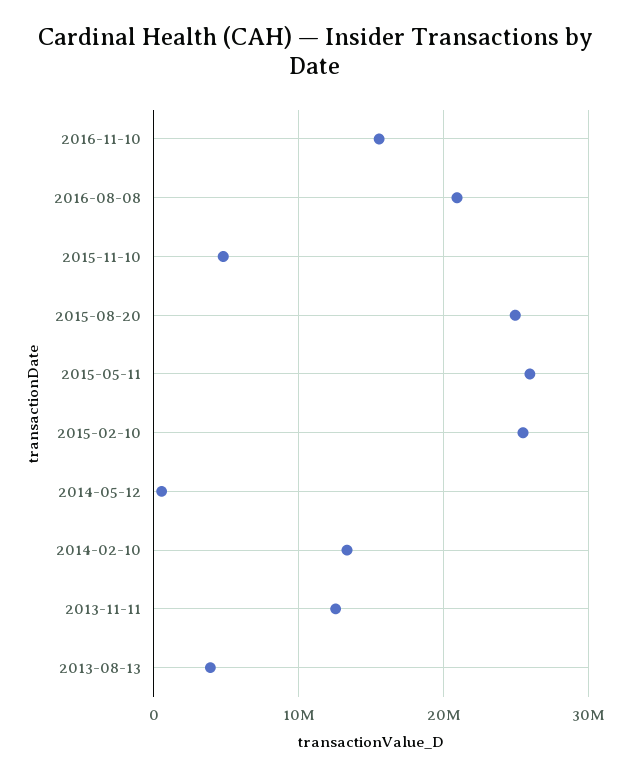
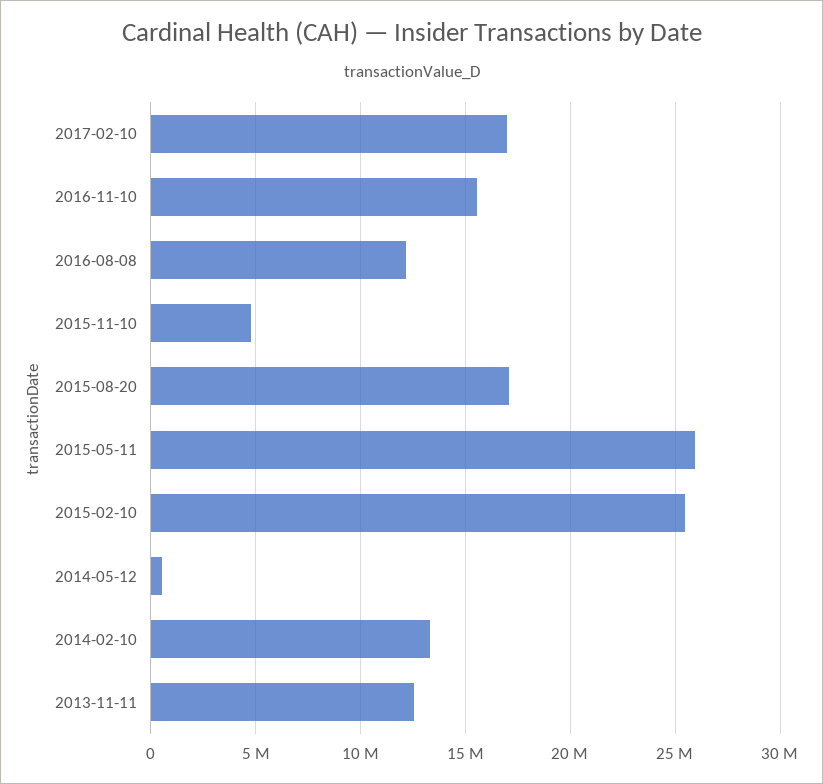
2016-08-08: 21000000 -> 12000000
2015-08-20: 25000000 -> 17000000
2013-08-13: 4000000 -> none
2017-02-10: none -> 17000000

